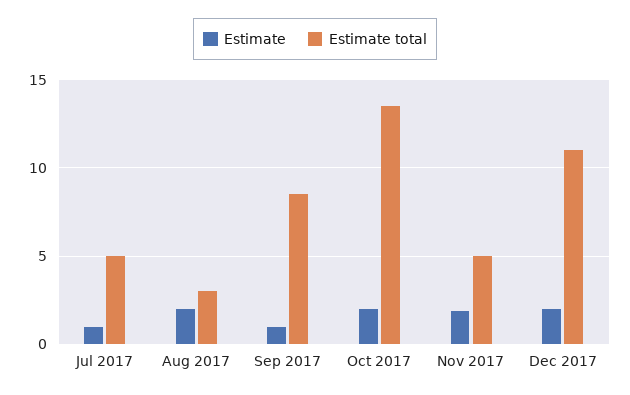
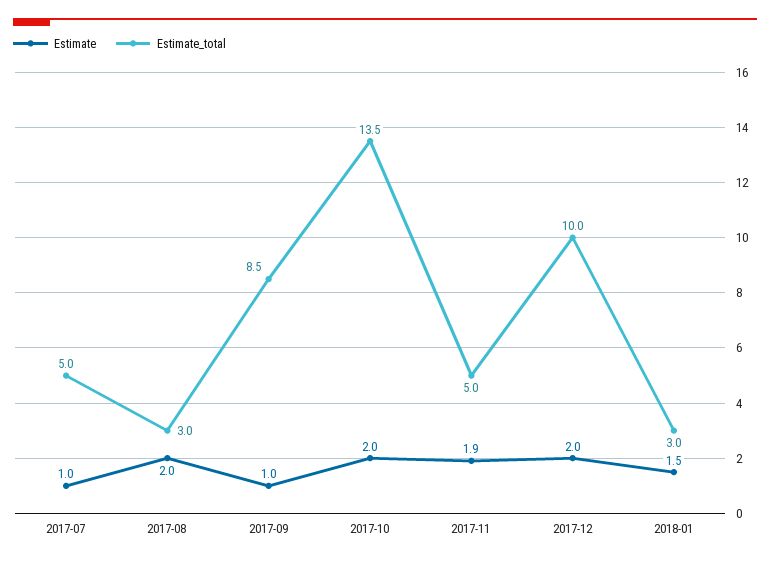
Estimate total, Dec 2017: 11 -> 10
Estimate, 2018-01: none -> 1.5
Estimate total, 2018-01: none -> 3

